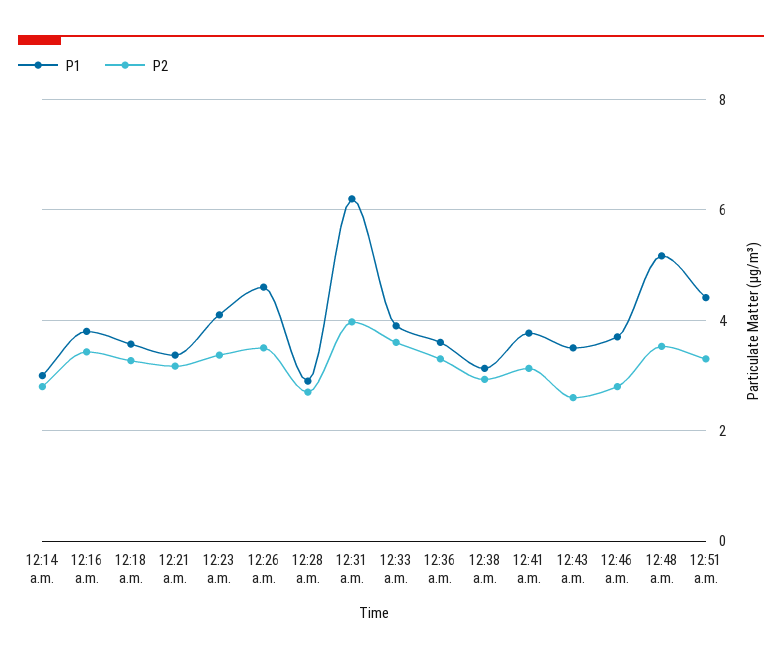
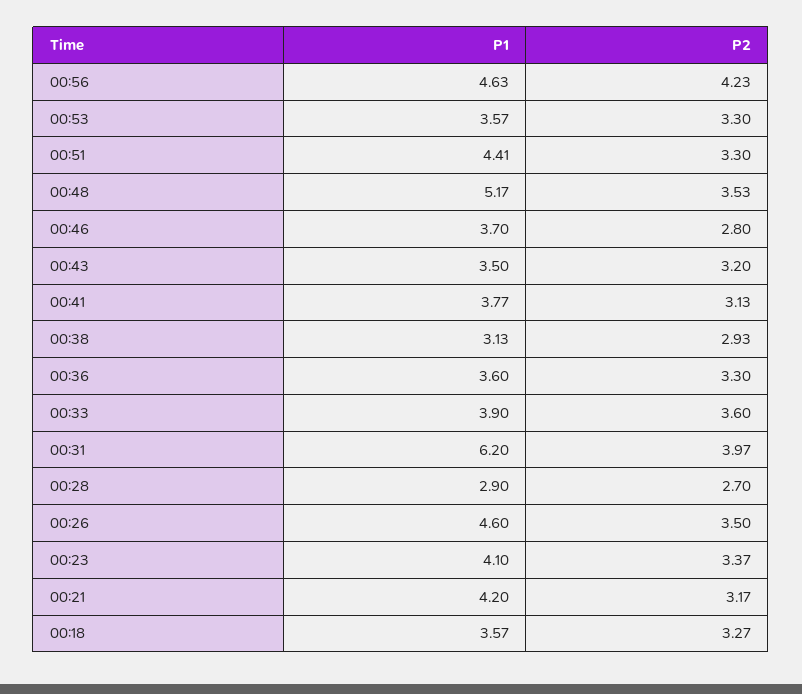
P1, 12:14 a.m.: 3 -> none
P2, 12:14 a.m.: 2.8 -> none
P1, 12:16 a.m.: 3.8 -> none
P2, 12:16 a.m.: 3.4 -> none
P1, 12:21 a.m.: 3.4 -> 4.2
P2, 12:43 a.m.: 2.6 -> 3.2
P1, 00:56: none -> 4.63
P2, 00:56: none -> 4.23
P1, 00:53: none -> 3.57
P2, 00:53: none -> 3.3

